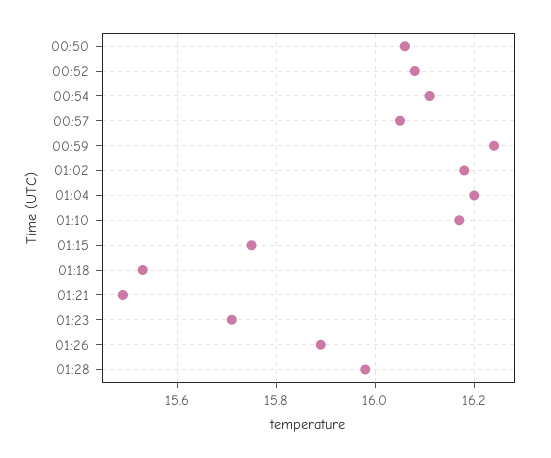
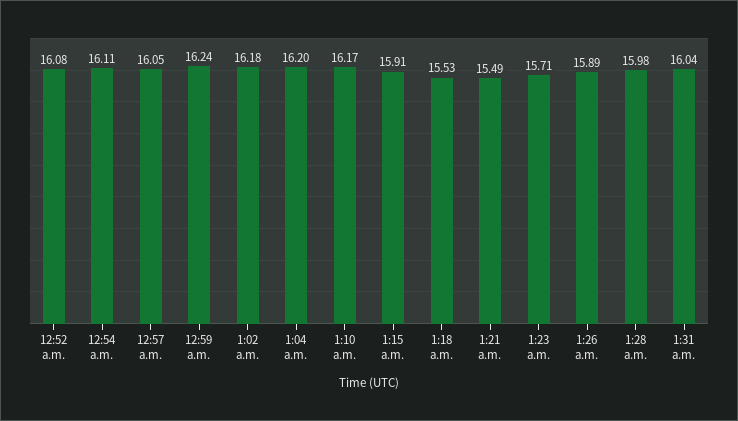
00:50: 16.05 -> none
01:15: 15.75 -> 15.91
1:31 a.m.: none -> 16.04

